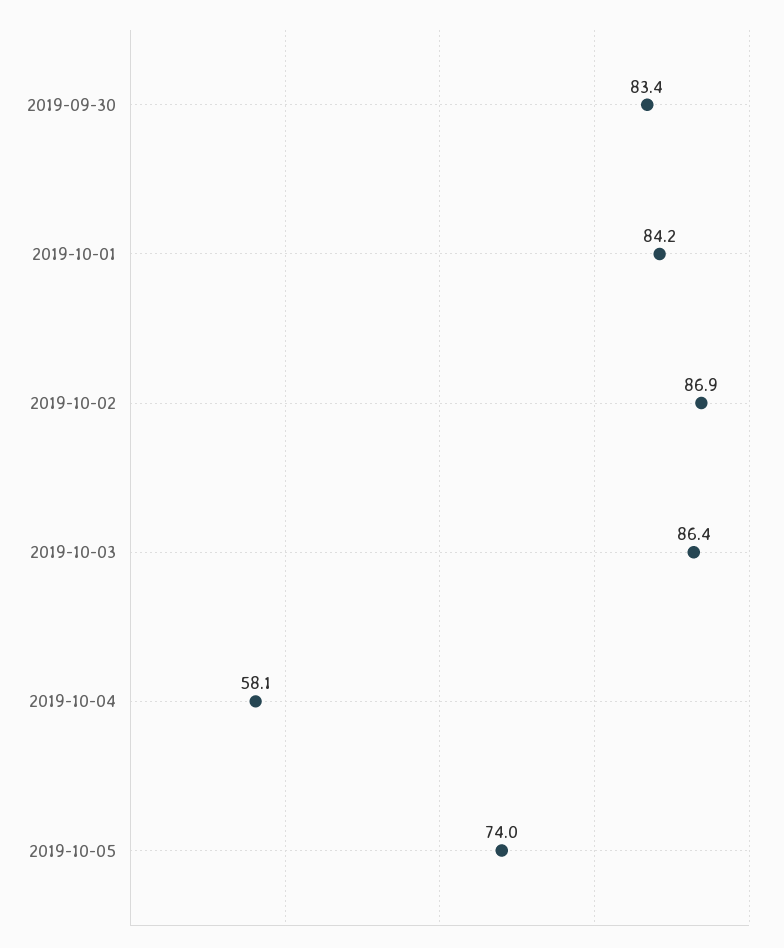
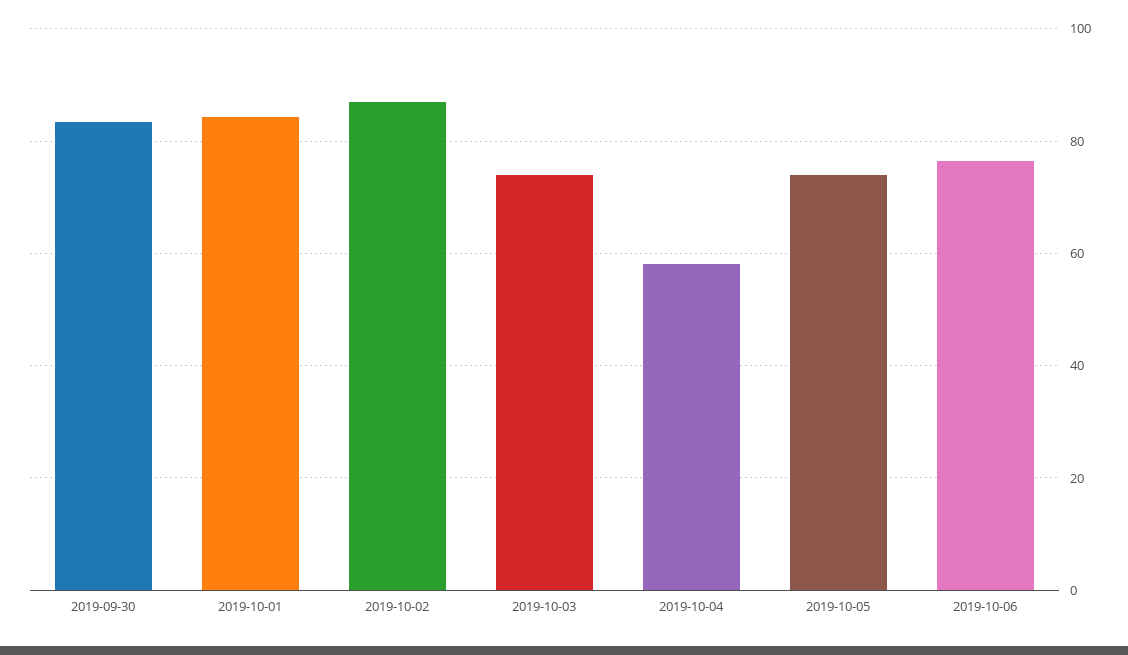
2019-10-03: 86.4 -> 74
2019-10-06: none -> 76

